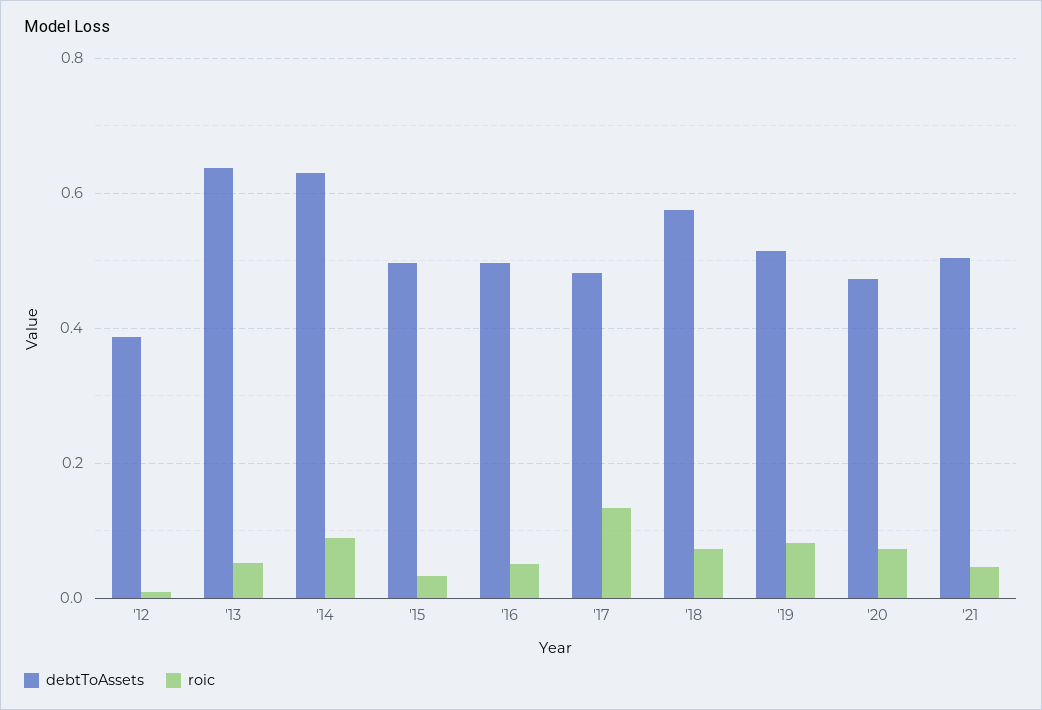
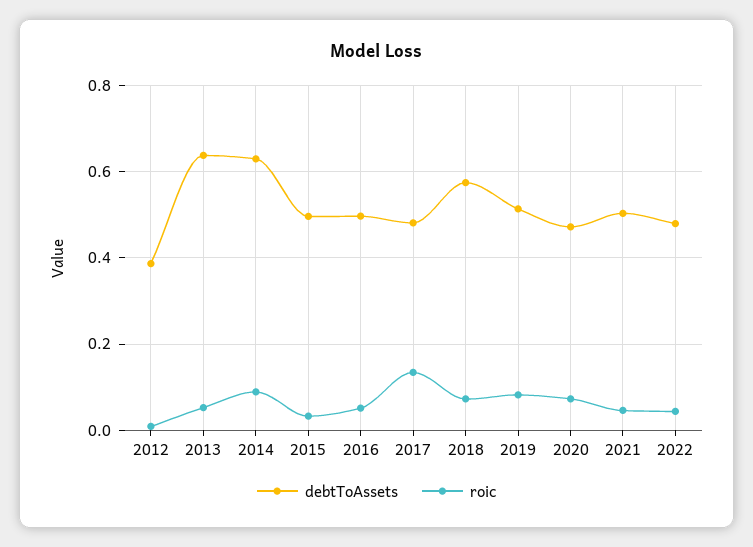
debtToAssets, 2022: none -> 0.48
roic, 2022: none -> 0.04

